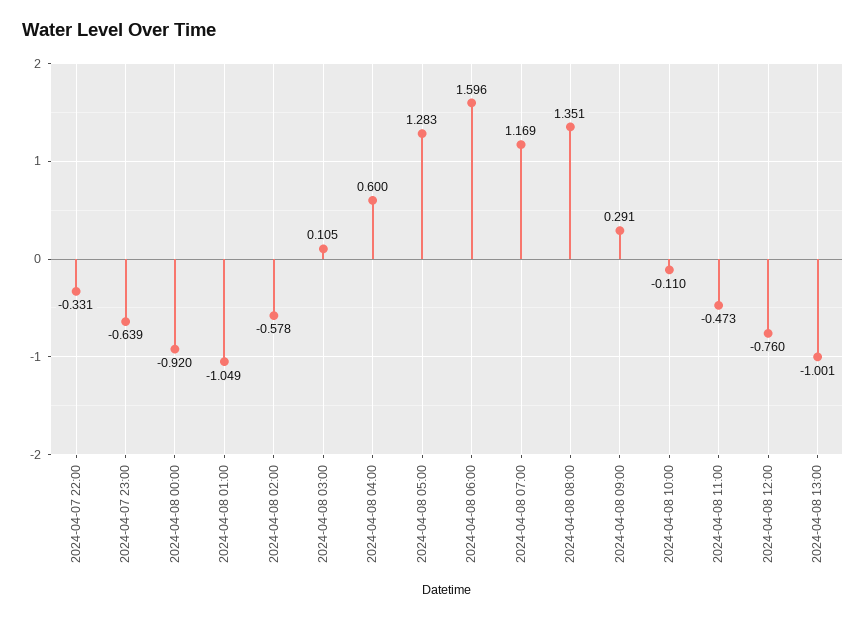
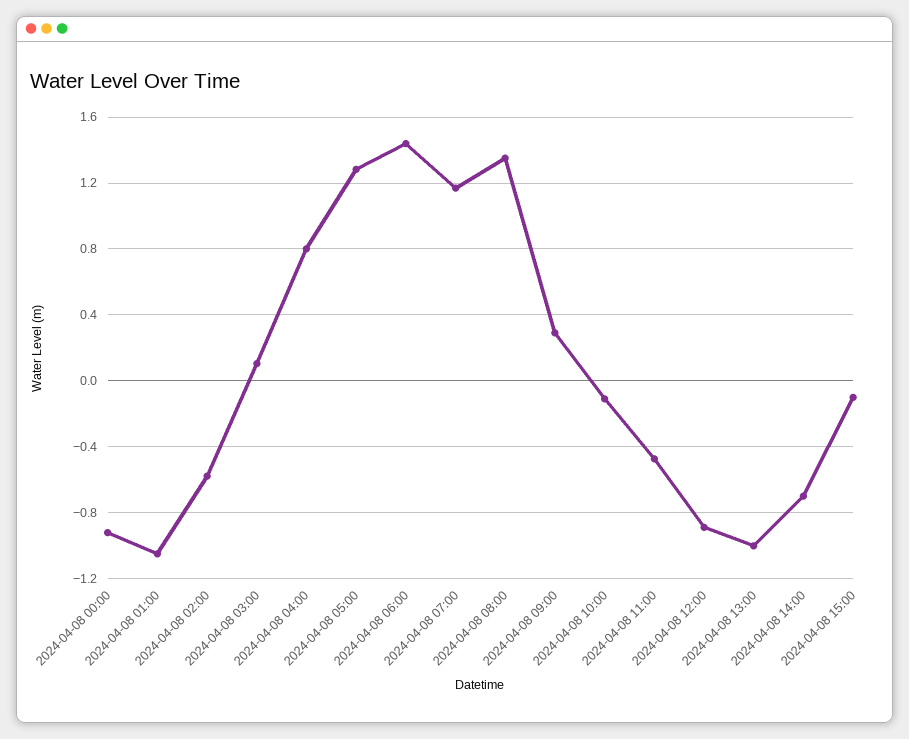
2024-04-07 22:00: -0.331 -> none
2024-04-07 23:00: -0.639 -> none
2024-04-08 04:00: 0.6 -> 0.8
2024-04-08 06:00: 1.596 -> 1.45
2024-04-08 12:00: -0.76 -> -0.9
2024-04-08 14:00: none -> -0.7
2024-04-08 15:00: none -> -0.1

